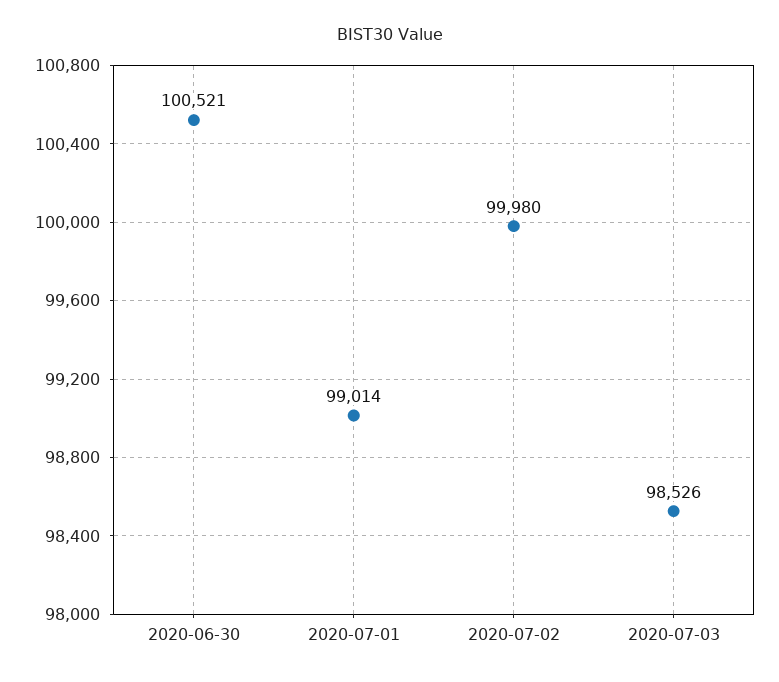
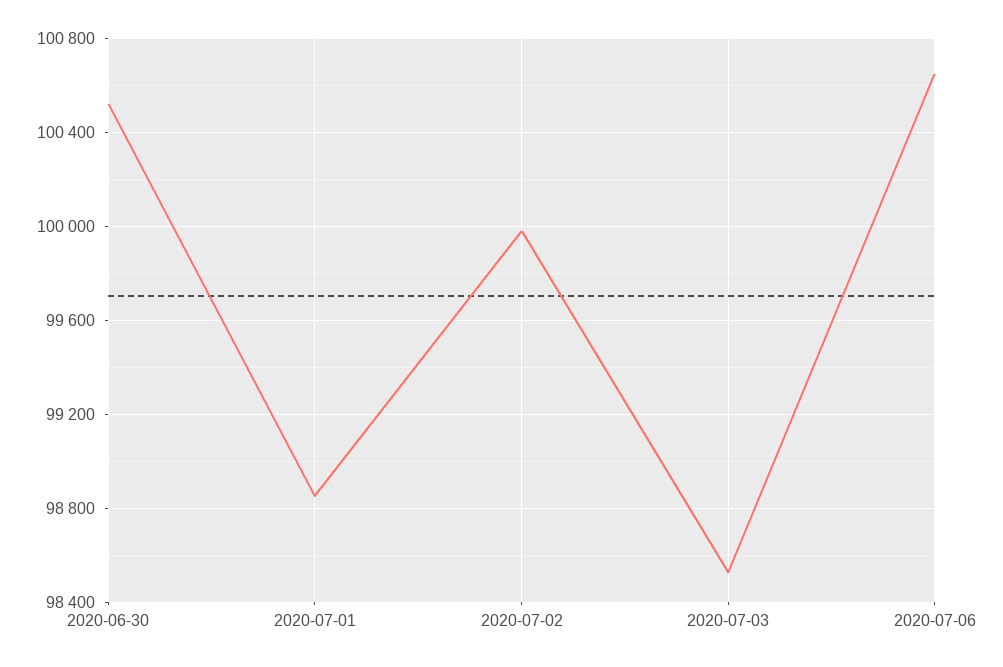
2020-07-01: 99014 -> 98850
2020-07-06: none -> 100650

